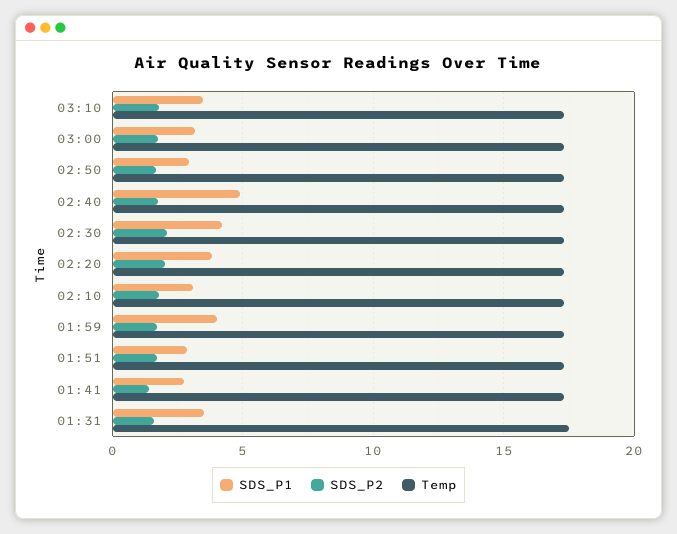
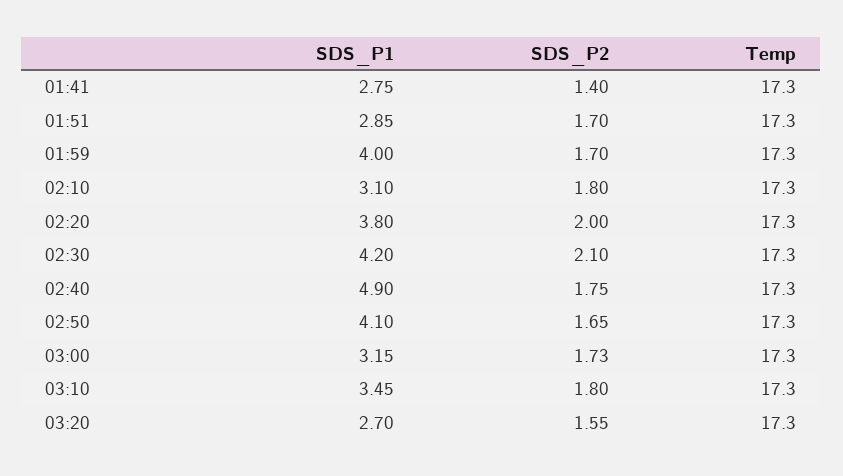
SDS_P1, 02:50: 3 -> 4.1
SDS_P1, 01:31: 3.5 -> none
SDS_P2, 01:31: 1.5 -> none
Temp, 01:31: 17.5 -> none
SDS_P1, 03:20: none -> 2.7
SDS_P2, 03:20: none -> 1.55
Temp, 03:20: none -> 17.3

